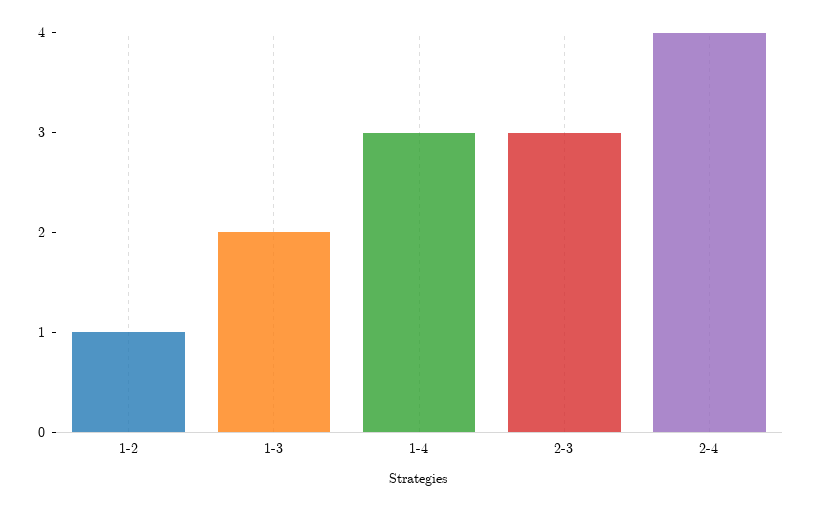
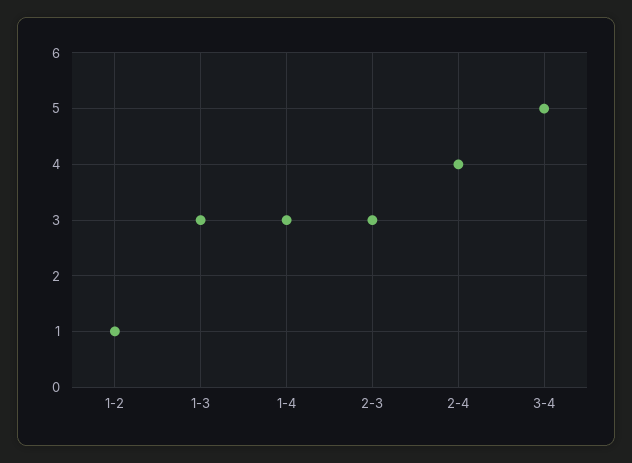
1-3: 2 -> 3
3-4: none -> 5

